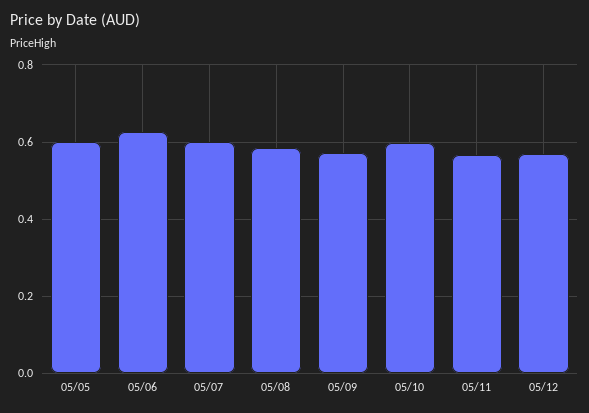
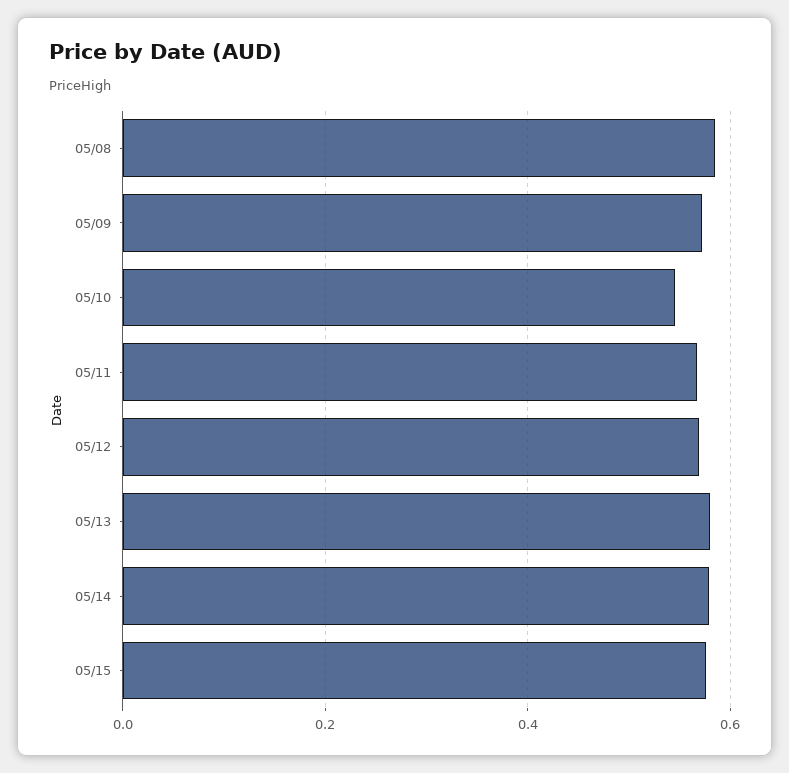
05/05: 0.6 -> none
05/06: 0.62 -> none
05/07: 0.6 -> none
05/10: 0.6 -> 0.54
05/13: none -> 0.58
05/14: none -> 0.58
05/15: none -> 0.58

